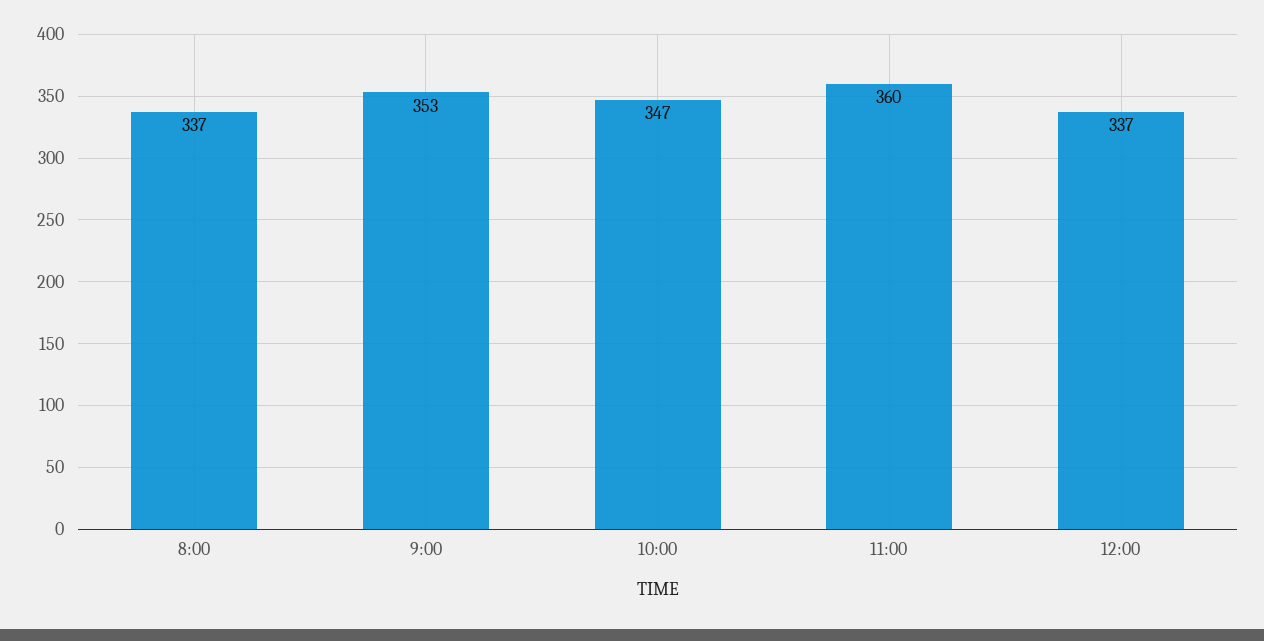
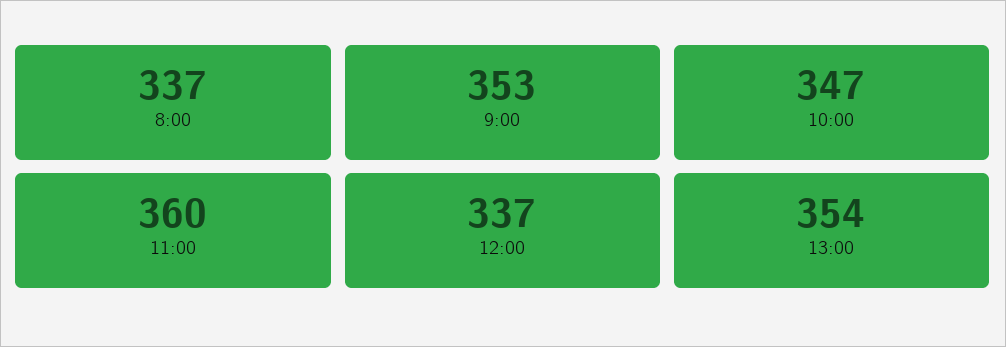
13:00: none -> 354

